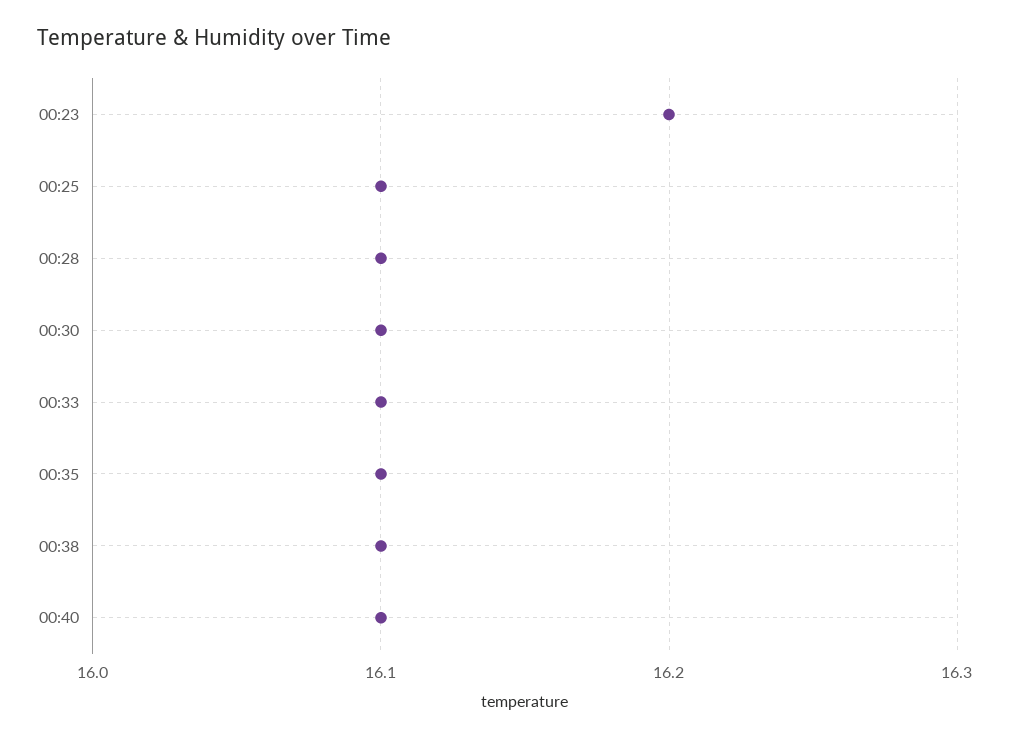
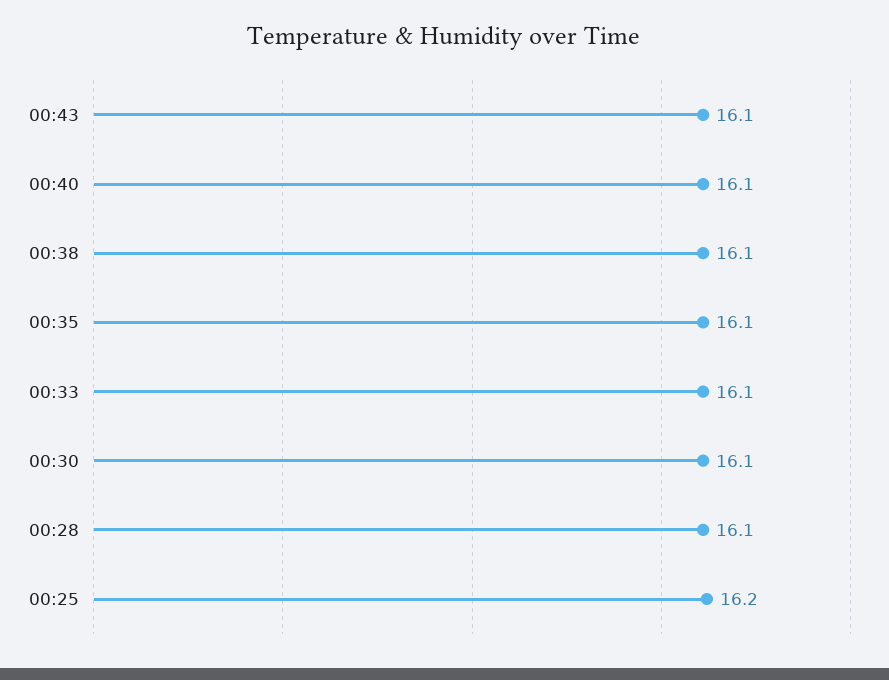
00:23: 16.2 -> none
00:25: 16.1 -> 16.2
00:43: none -> 16.1

